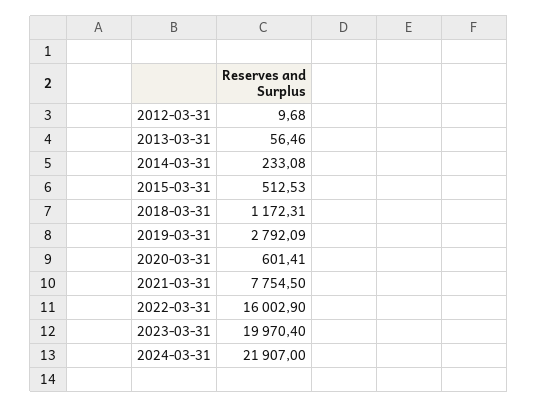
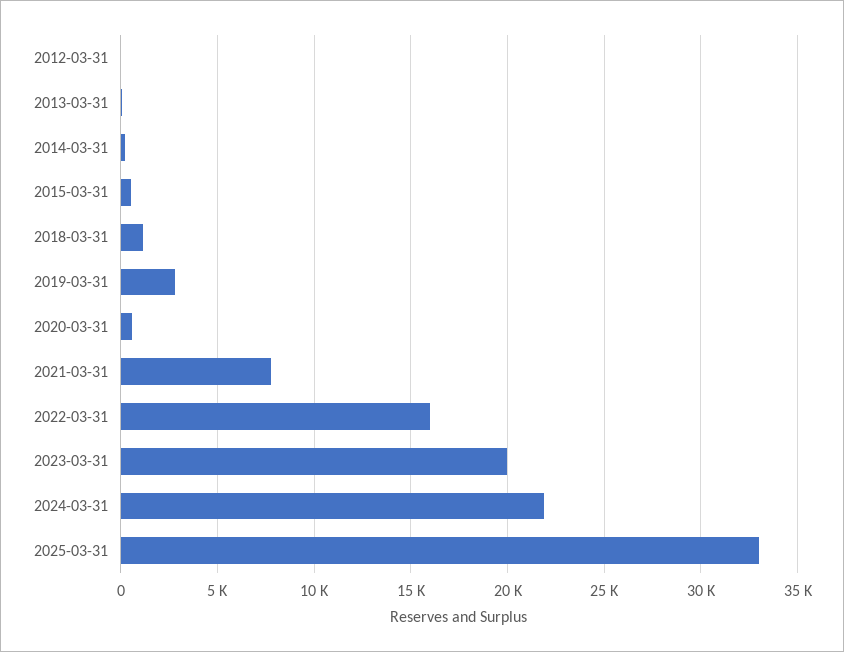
2025-03-31: none -> 33000

